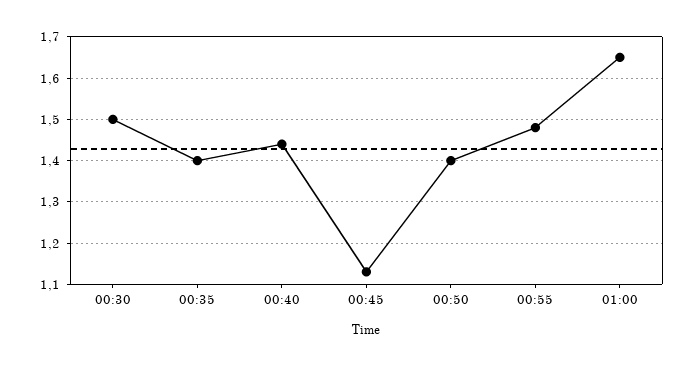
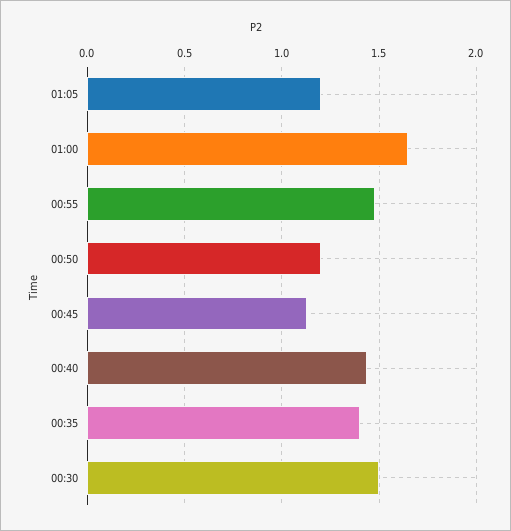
00:50: 1.4 -> 1.2
01:05: none -> 1.2

